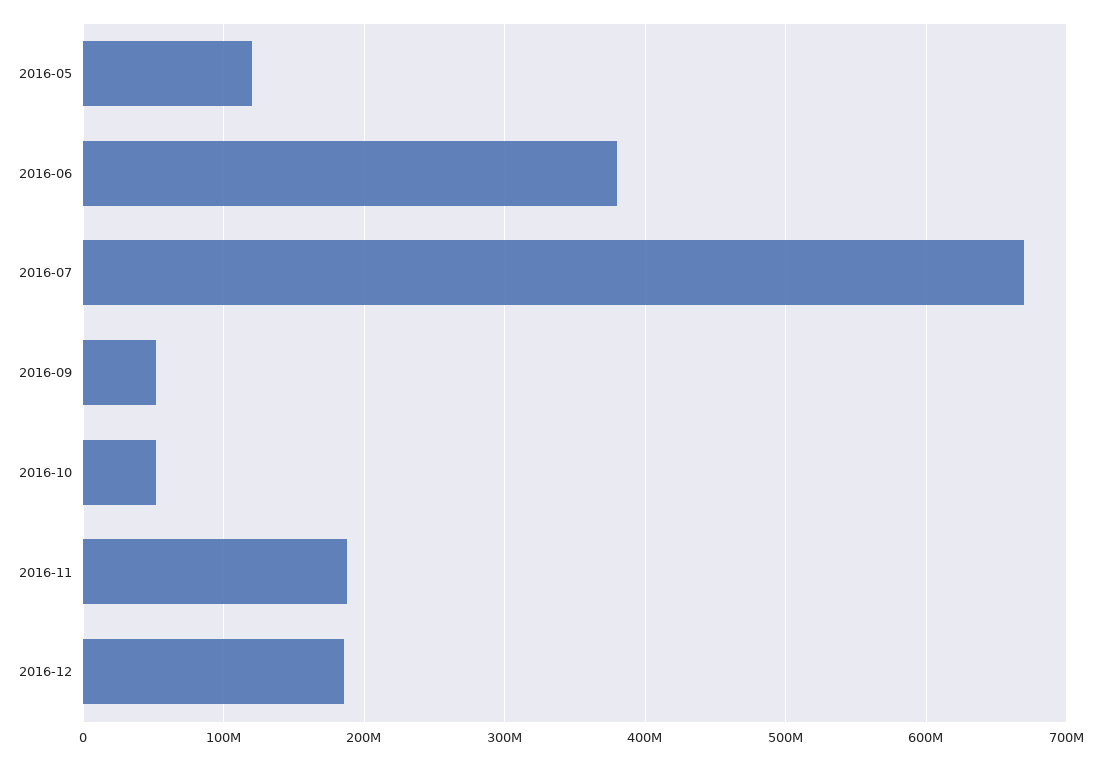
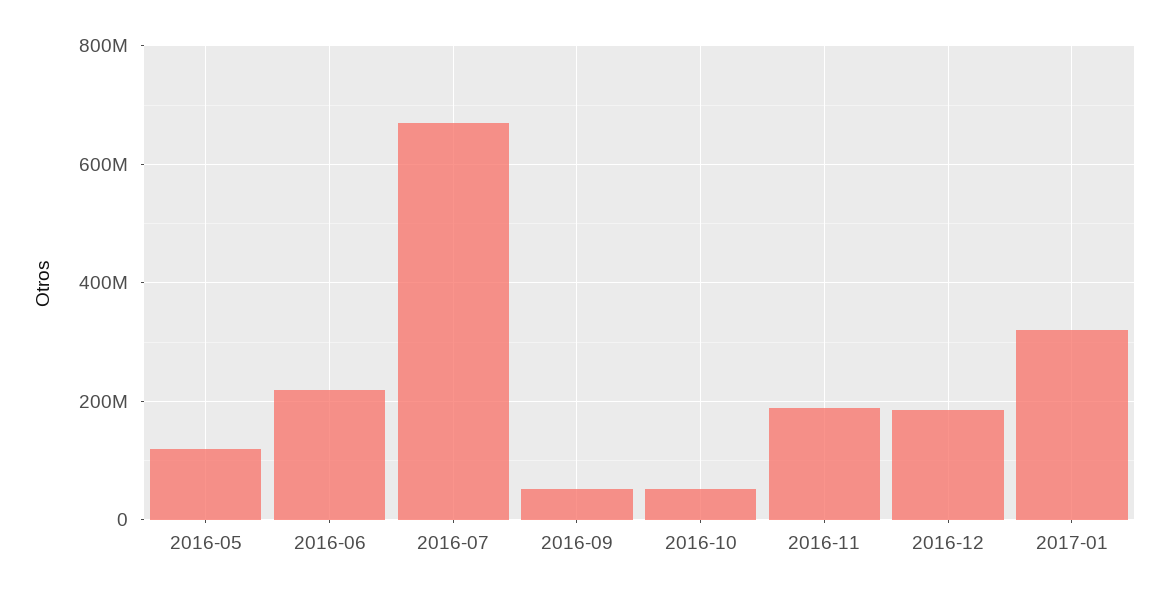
2016-06: 380000000 -> 220000000
2017-01: none -> 320000000

